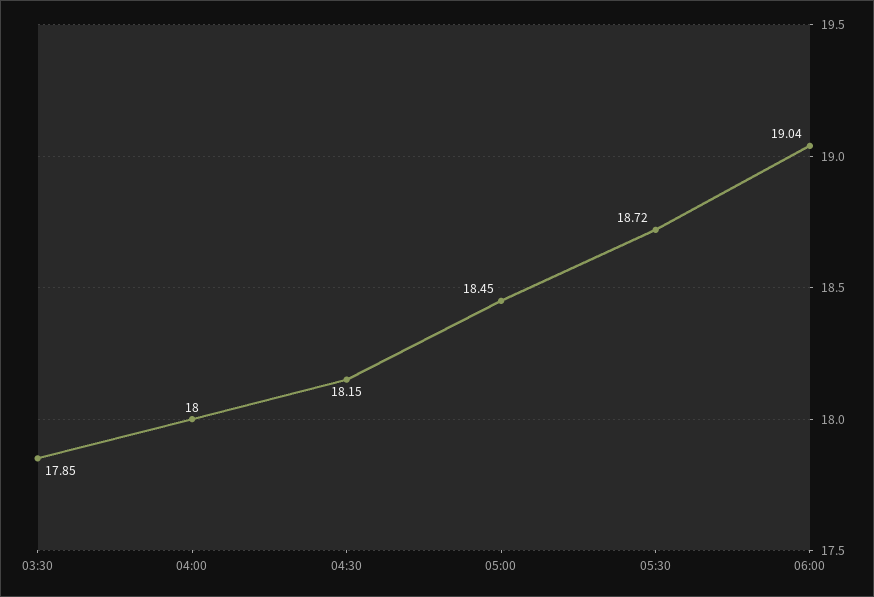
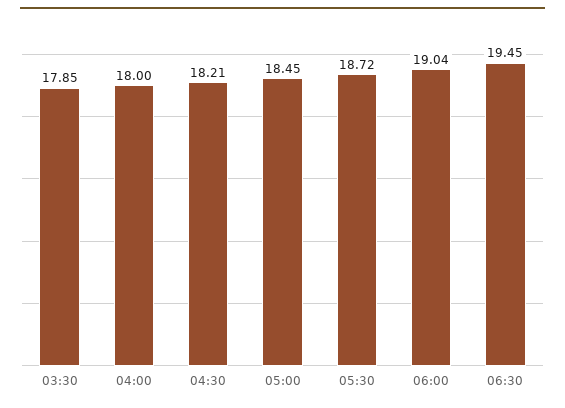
04:30: 18.15 -> 18.21
06:30: none -> 19.45

